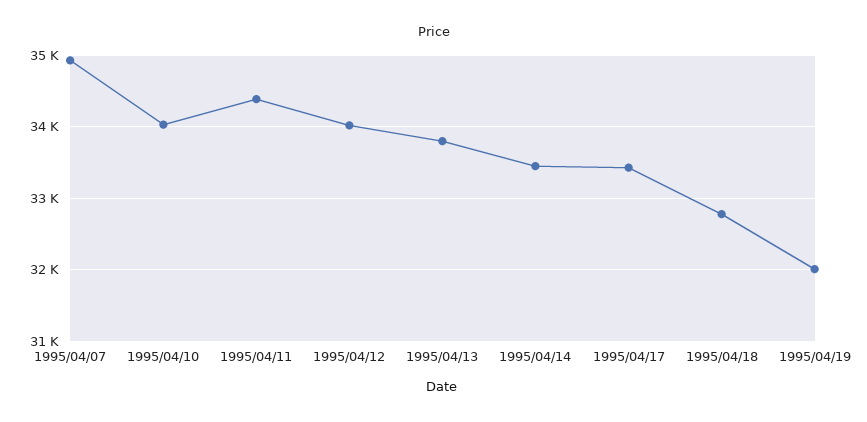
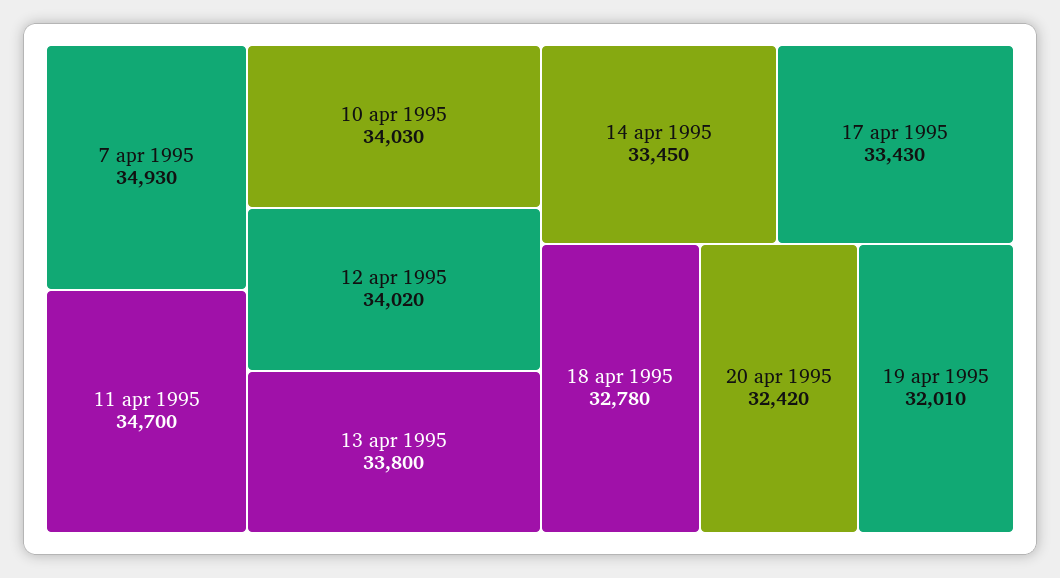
1995/04/11: 34400 -> 34700
20 apr 1995: none -> 32420

